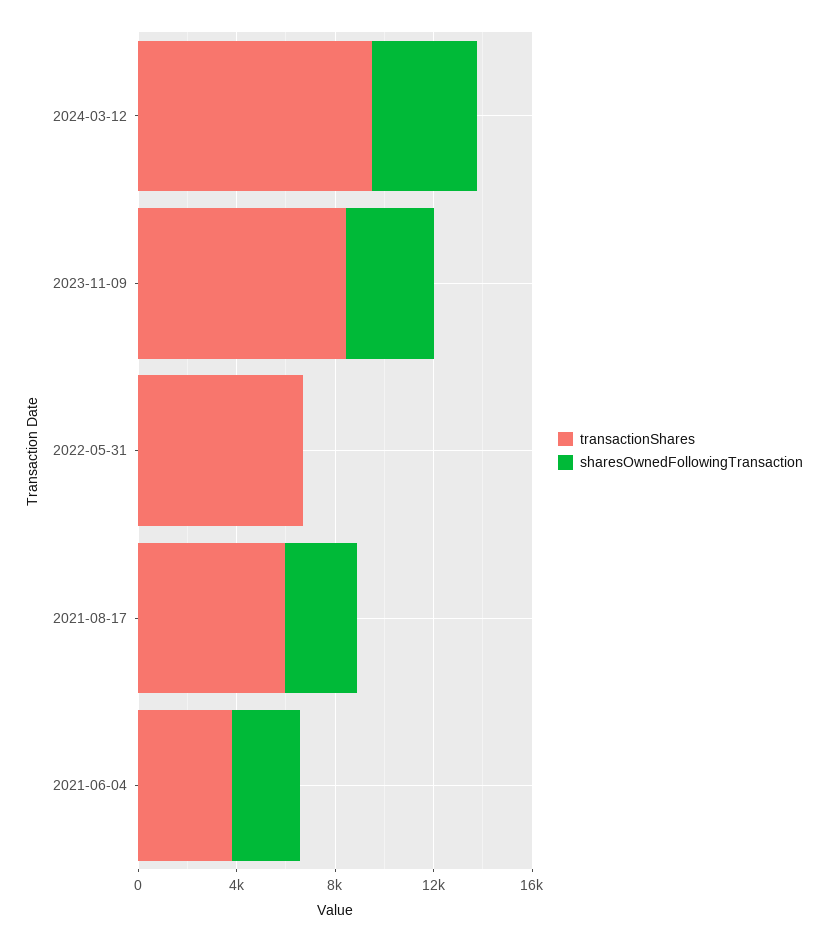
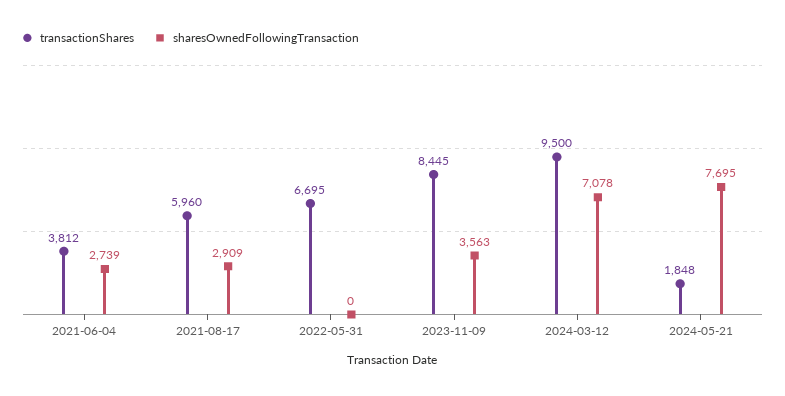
sharesOwnedFollowingTransaction, 2024-03-12: 4000 -> 7078
transactionShares, 2024-05-21: none -> 1848
sharesOwnedFollowingTransaction, 2024-05-21: none -> 7695

